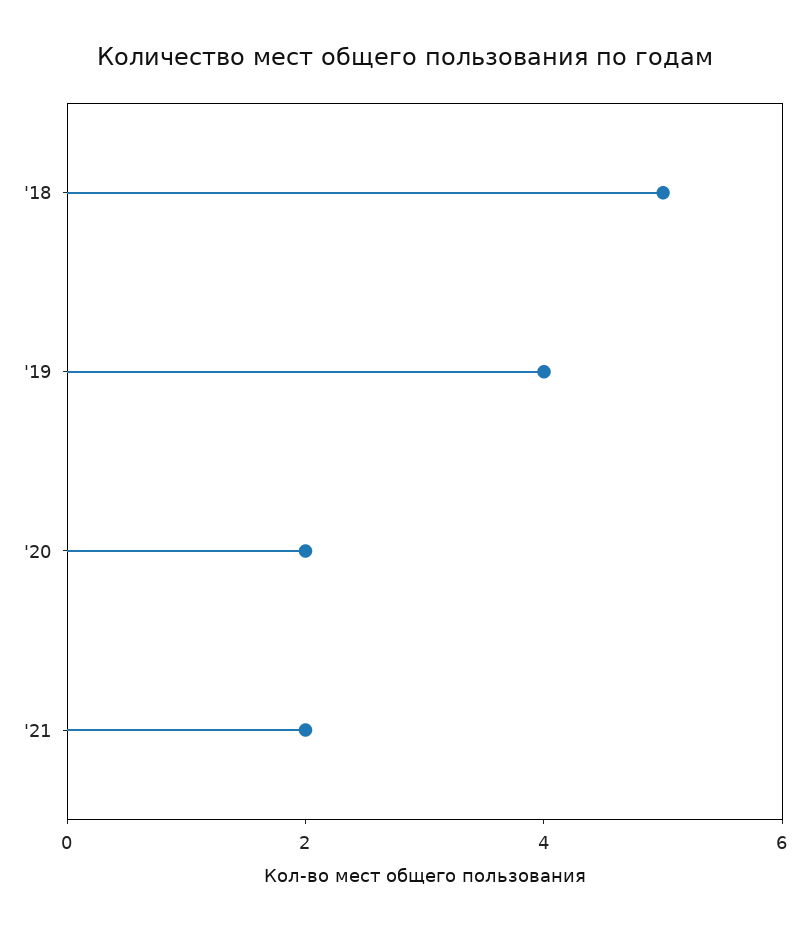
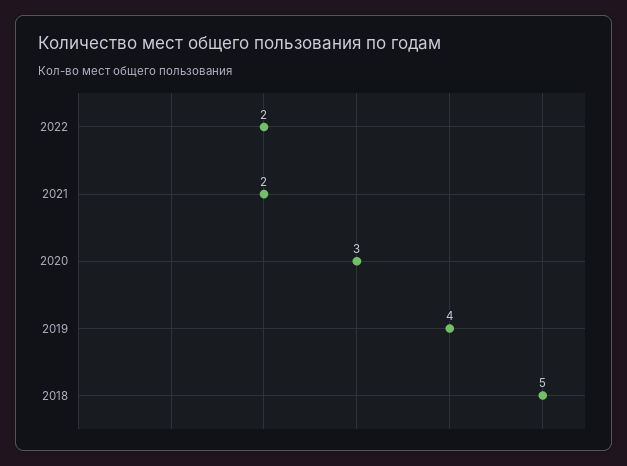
'20: 2 -> 3
2022: none -> 2

